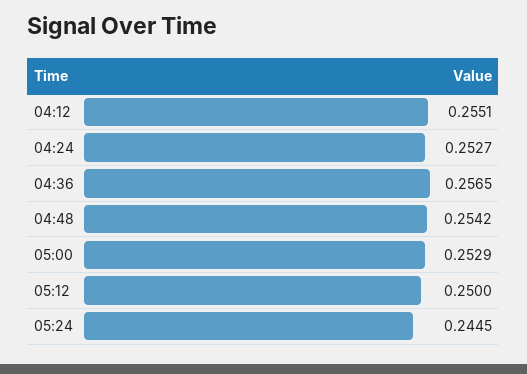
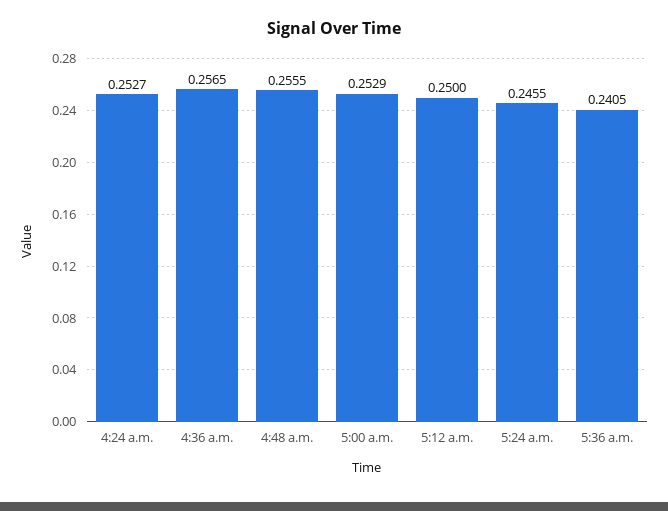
04:12: 0.2551 -> none
04:48: 0.2542 -> 0.2555
05:24: 0.2445 -> 0.2455
5:36 a.m.: none -> 0.2405

